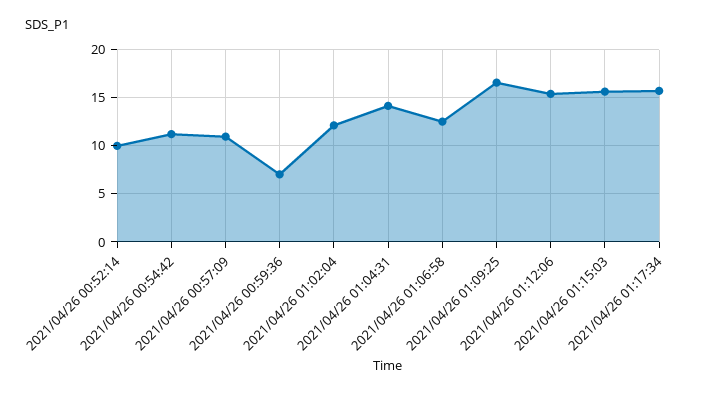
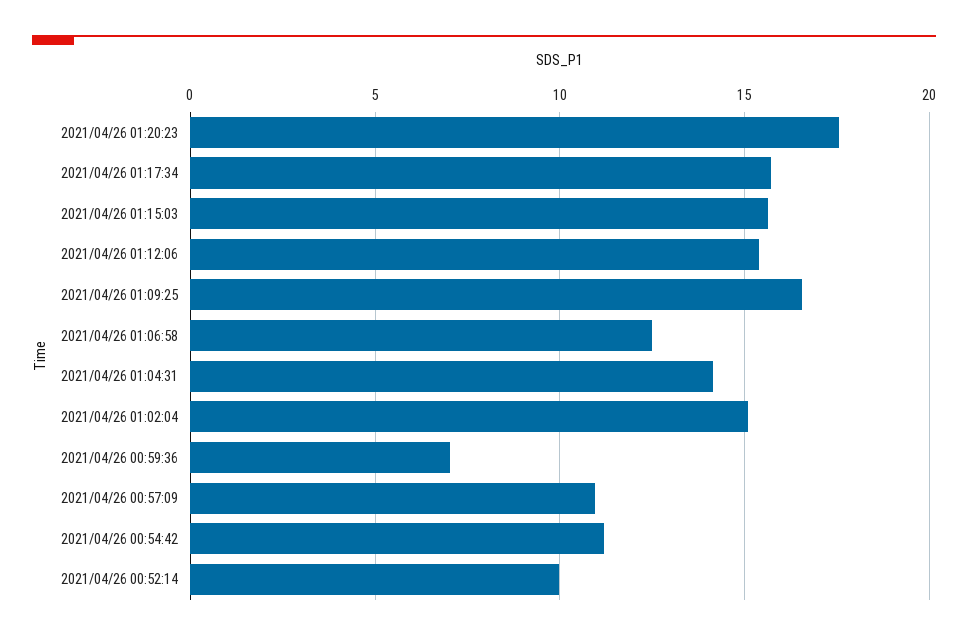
2021/04/26 01:02:04: 12 -> 15
2021/04/26 01:20:23: none -> 17.5

